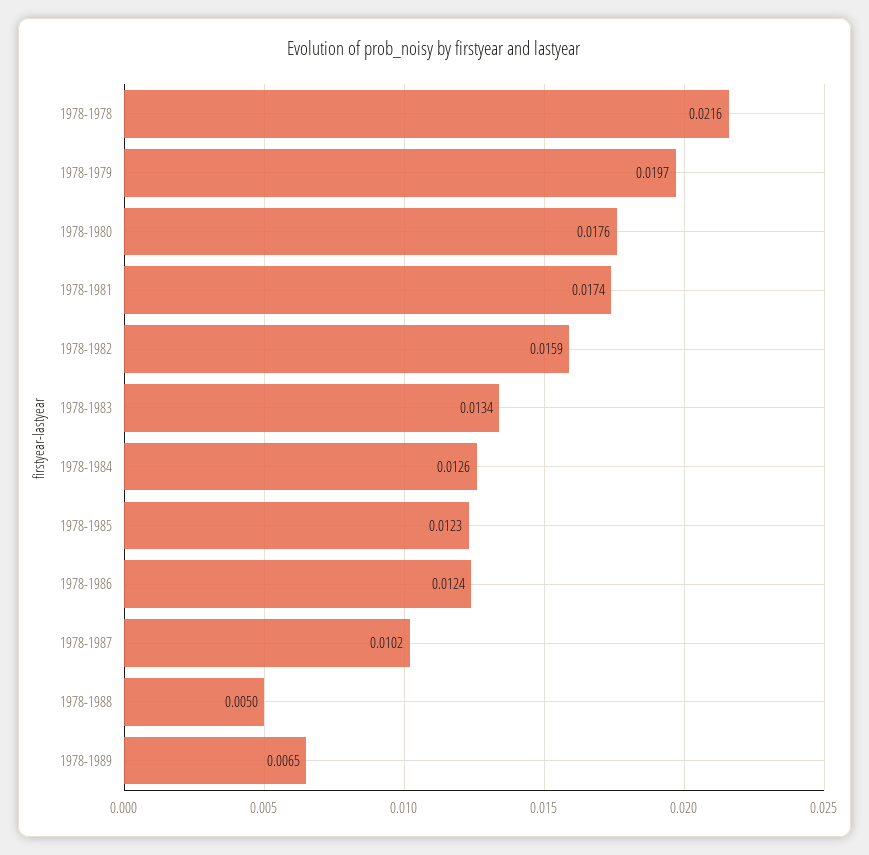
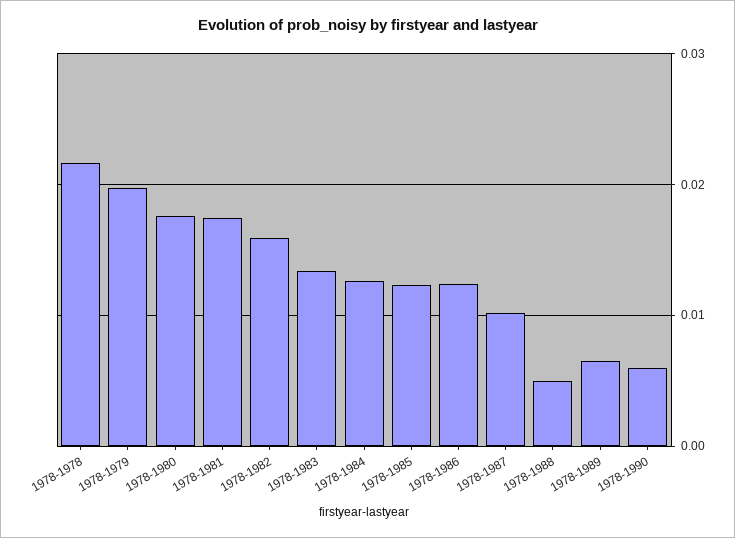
1978-1990: none -> 0.006

